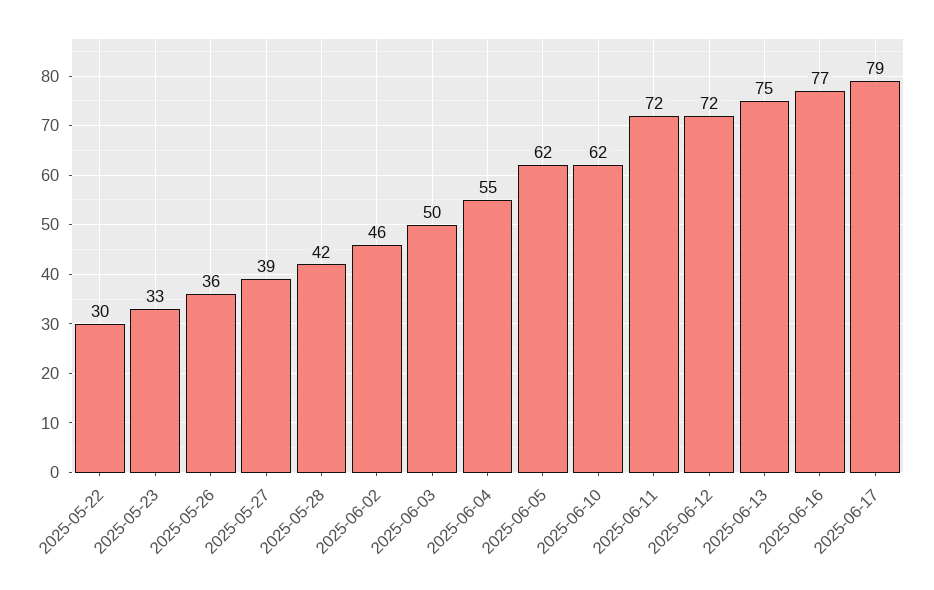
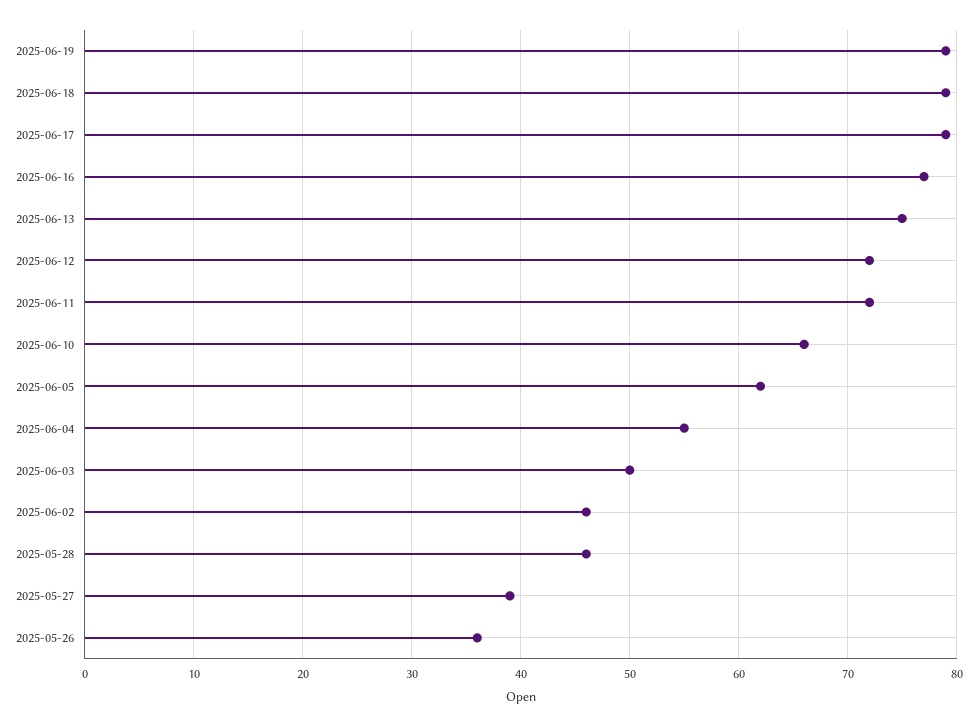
2025-05-22: 30 -> none
2025-05-23: 33 -> none
2025-05-28: 42 -> 46
2025-06-10: 62 -> 66
2025-06-19: none -> 79
2025-06-18: none -> 79

